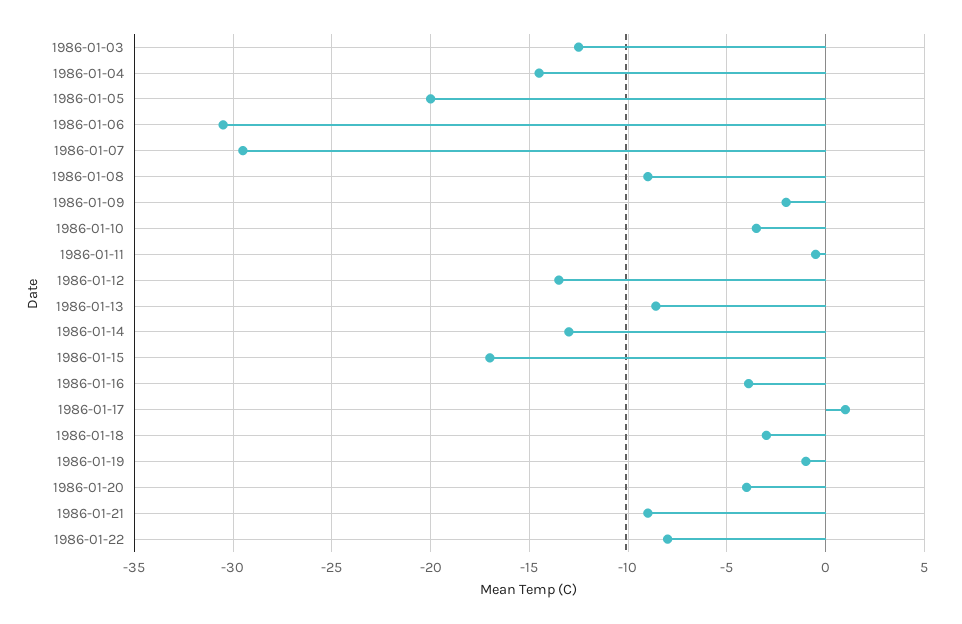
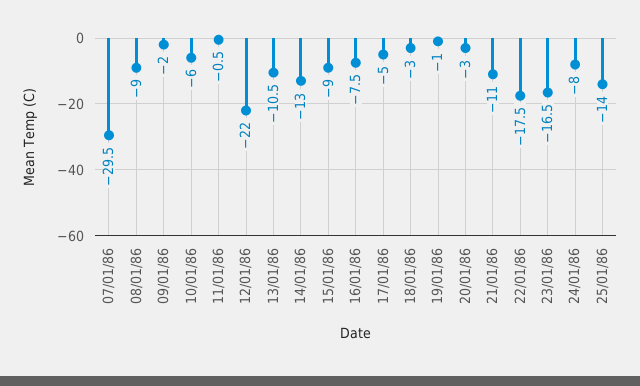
1986-01-03: -12.5 -> none
1986-01-04: -14.5 -> none
1986-01-05: -20 -> none
1986-01-06: -30.5 -> none
1986-01-10: -3.5 -> -6
1986-01-12: -13.5 -> -22
1986-01-13: -8.5 -> -10.5
1986-01-15: -17 -> -9
1986-01-16: -4 -> -7.5
1986-01-17: 1 -> -5
1986-01-20: -4 -> -3
1986-01-21: -9 -> -11
1986-01-22: -8 -> -17.5
23/01/86: none -> -16.5
24/01/86: none -> -8
25/01/86: none -> -14

